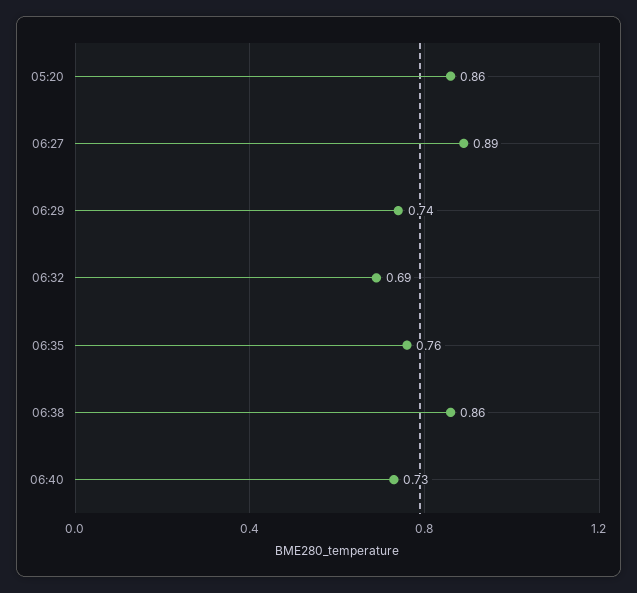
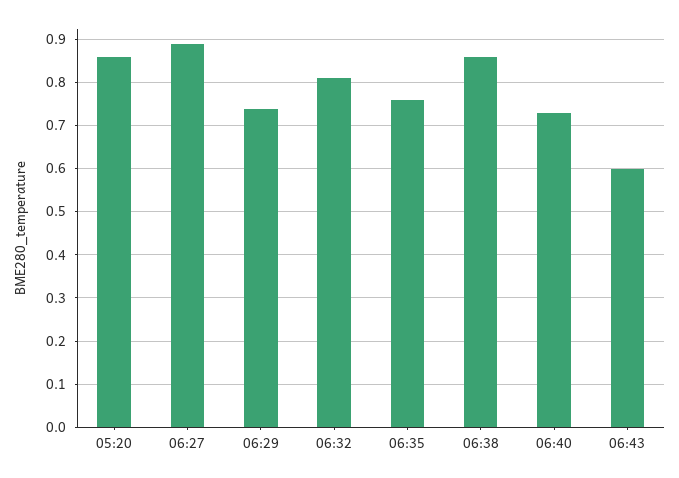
06:32: 0.69 -> 0.8
06:43: none -> 0.6

